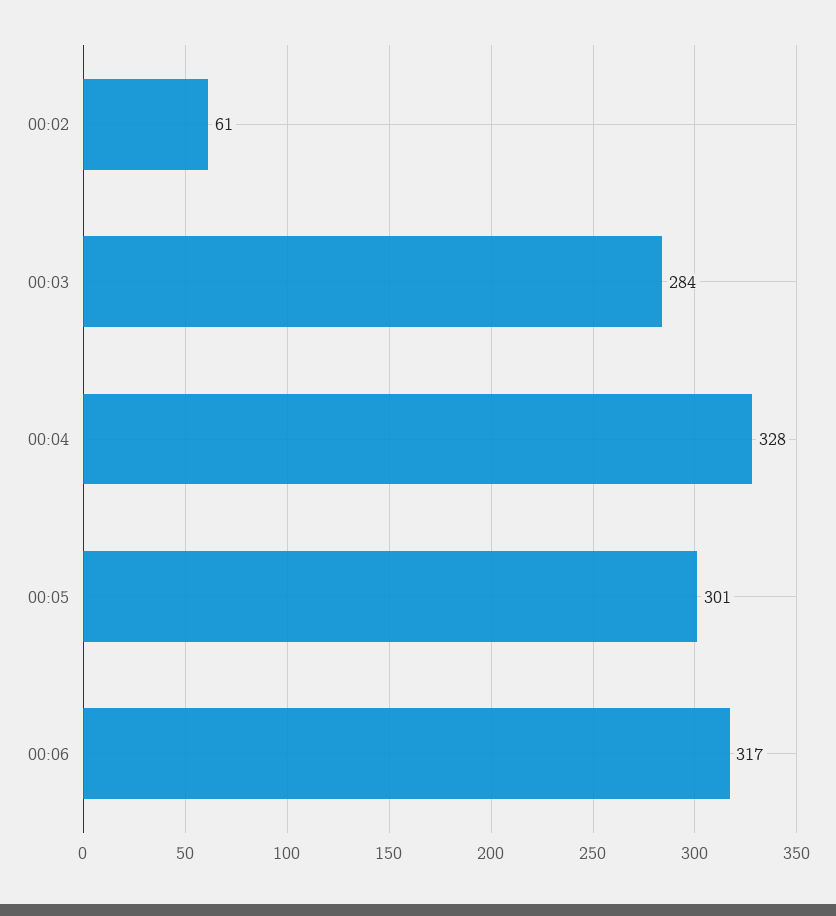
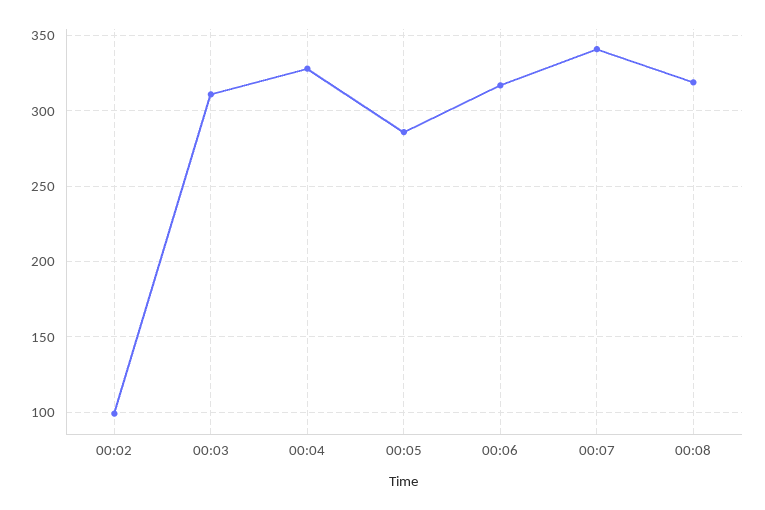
00:02: 61 -> 100
00:03: 284 -> 310
00:05: 301 -> 285
00:07: none -> 340
00:08: none -> 320

